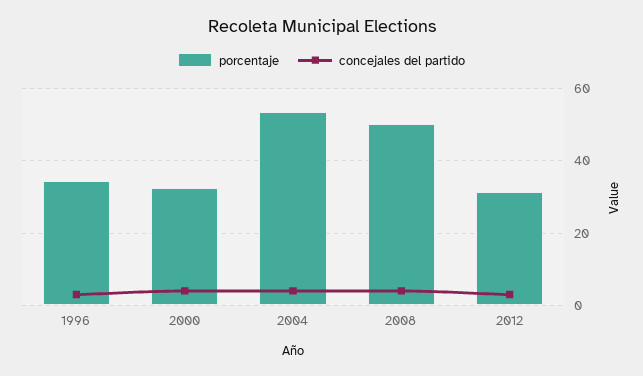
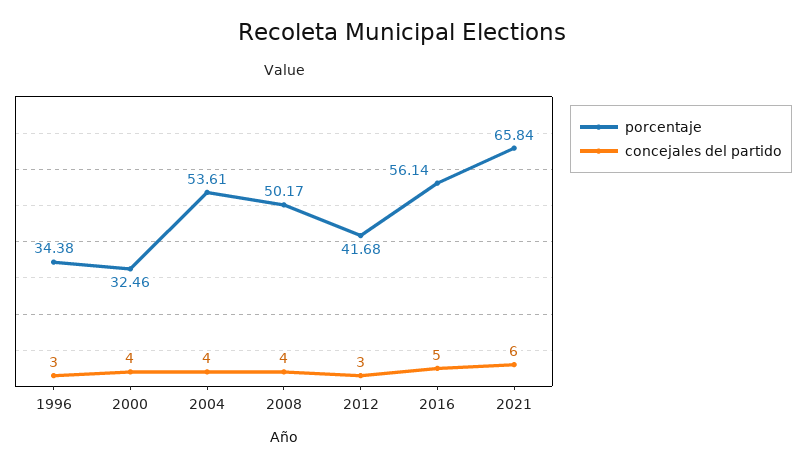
porcentaje, 2012: 32 -> 41.68
porcentaje, 2016: none -> 56.14
concejales del partido, 2016: none -> 5
porcentaje, 2021: none -> 65.84
concejales del partido, 2021: none -> 6

